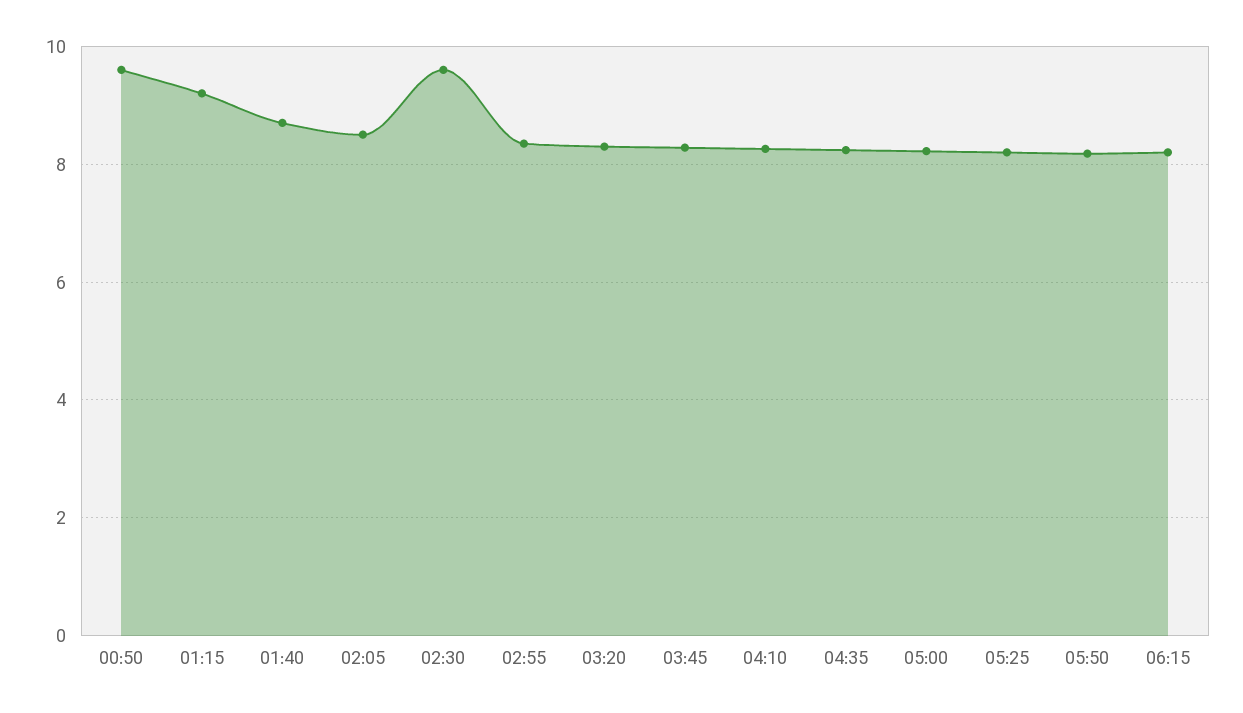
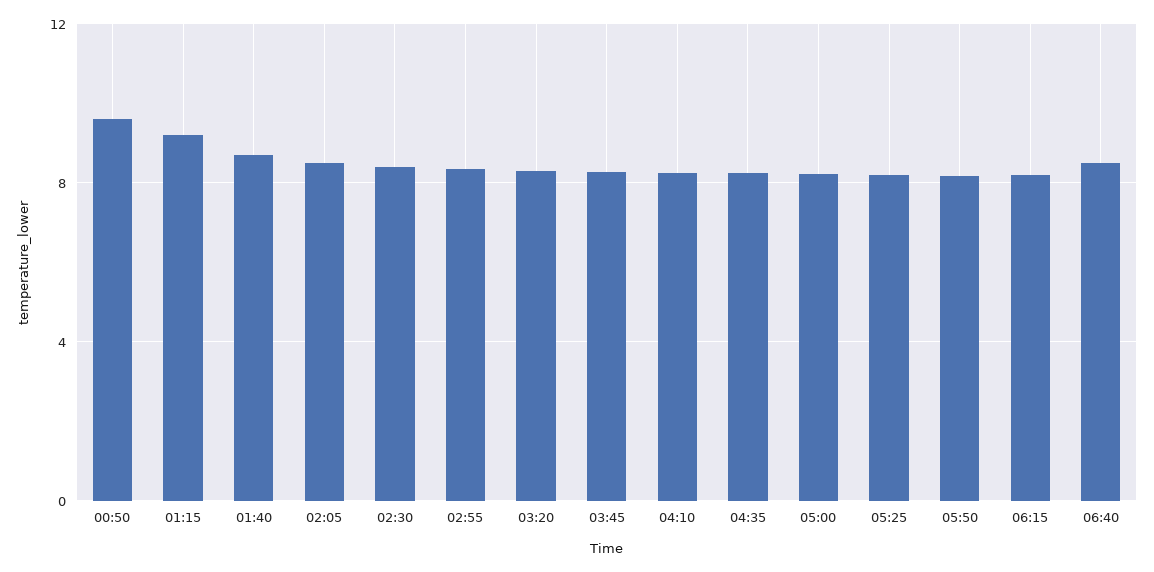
02:30: 9.6 -> 8.5
06:40: none -> 8.5

